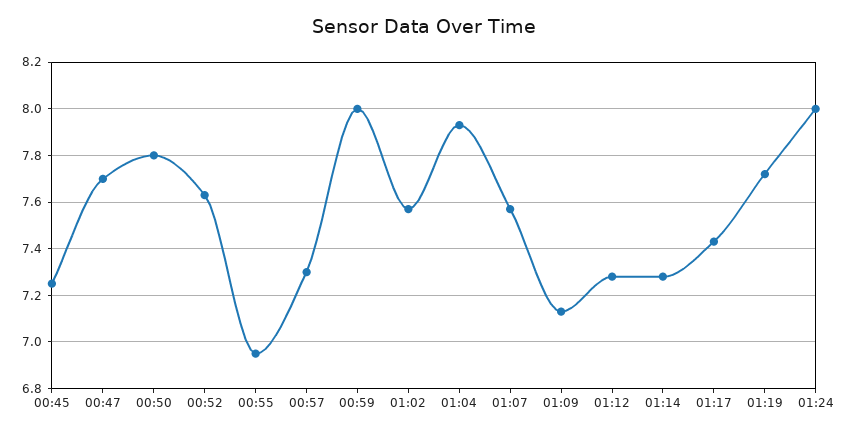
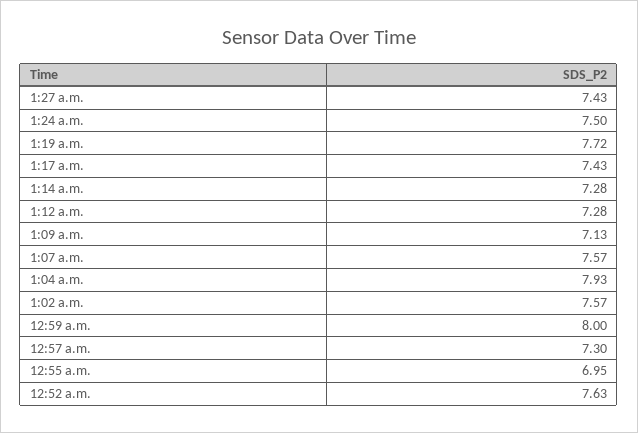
00:45: 7.25 -> none
00:47: 7.7 -> none
00:50: 7.8 -> none
01:24: 8 -> 7.5
1:27 a.m.: none -> 7.43

